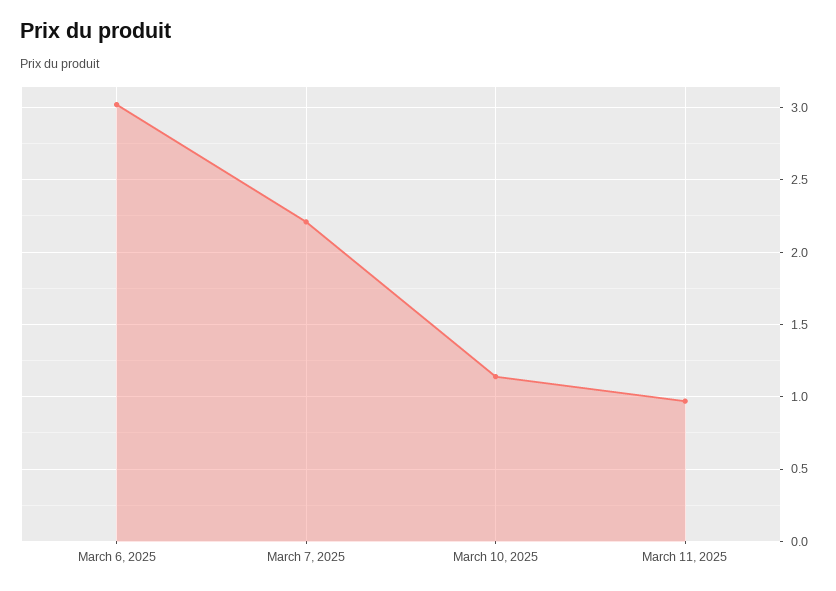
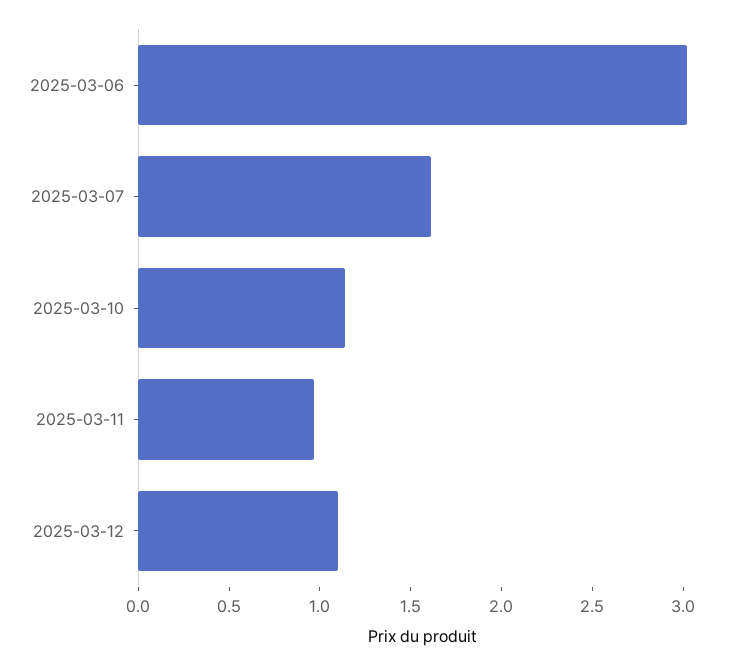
March 7, 2025: 2.2 -> 1.6
2025-03-12: none -> 1.1

